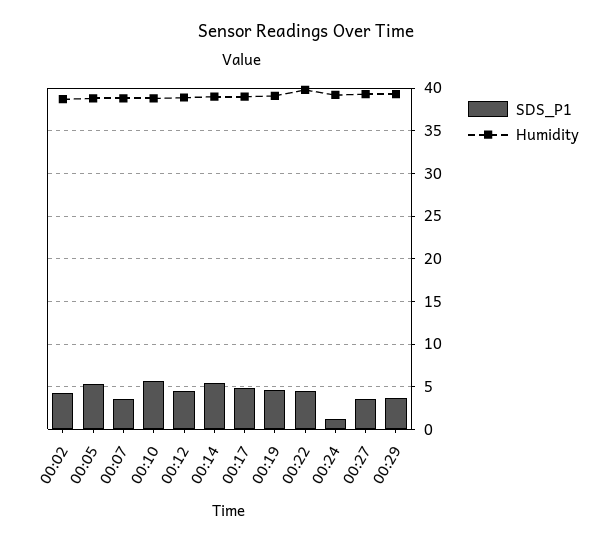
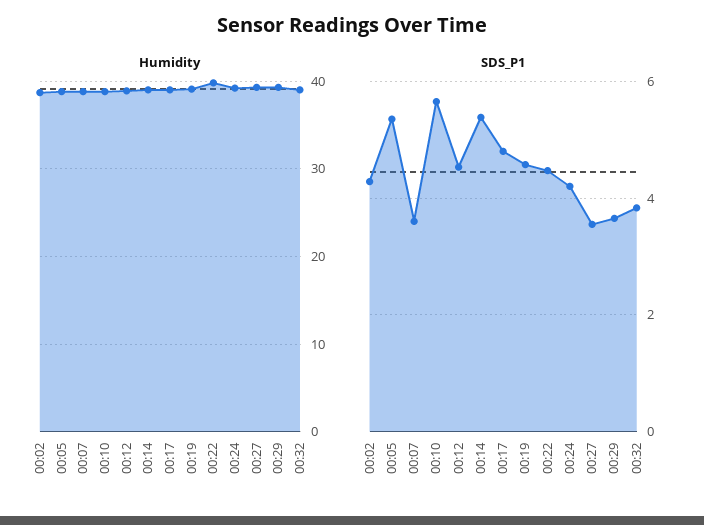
SDS_P1, 00:24: 1 -> 4.2
Humidity, 00:32: none -> 39
SDS_P1, 00:32: none -> 3.8

